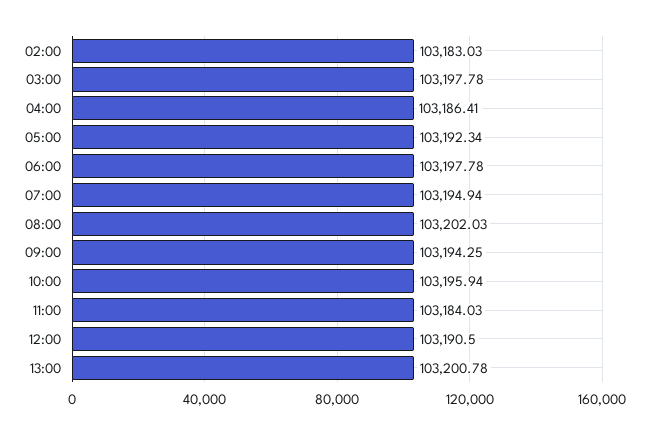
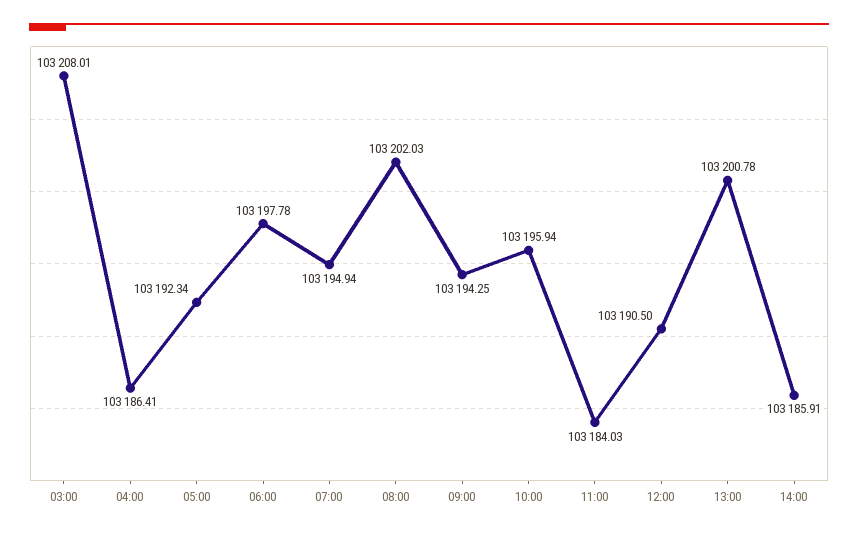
02:00: 103183.03 -> none
03:00: 103197.78 -> 103208.01
14:00: none -> 103185.91

